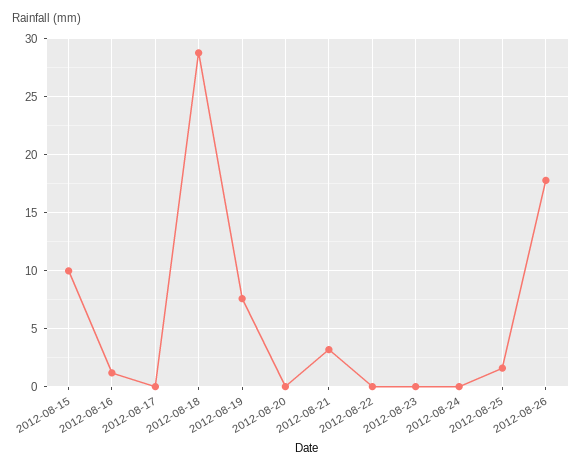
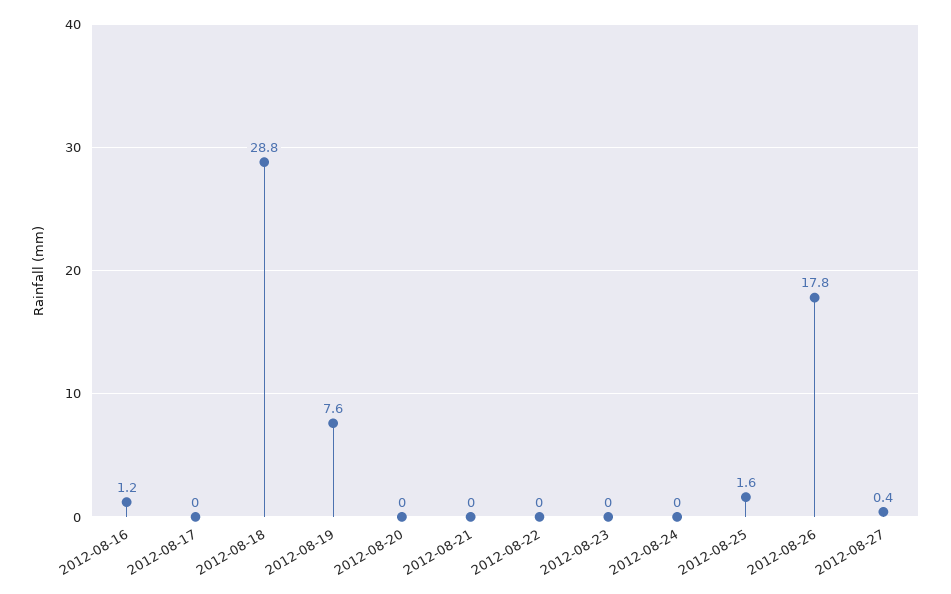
2012-08-15: 10 -> none
2012-08-21: 3 -> 0
2012-08-27: none -> 0.4

